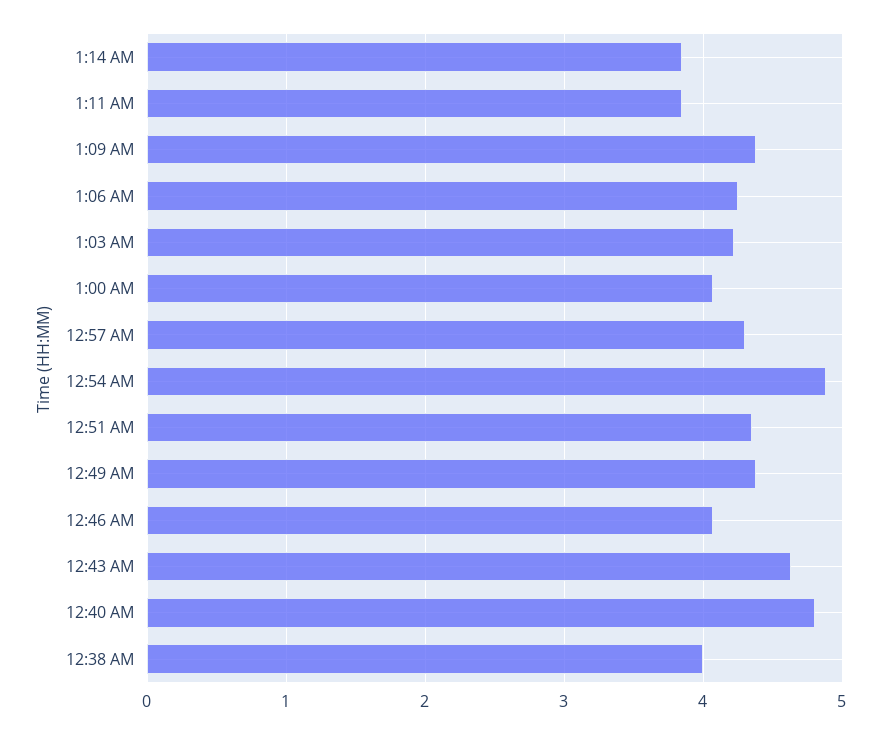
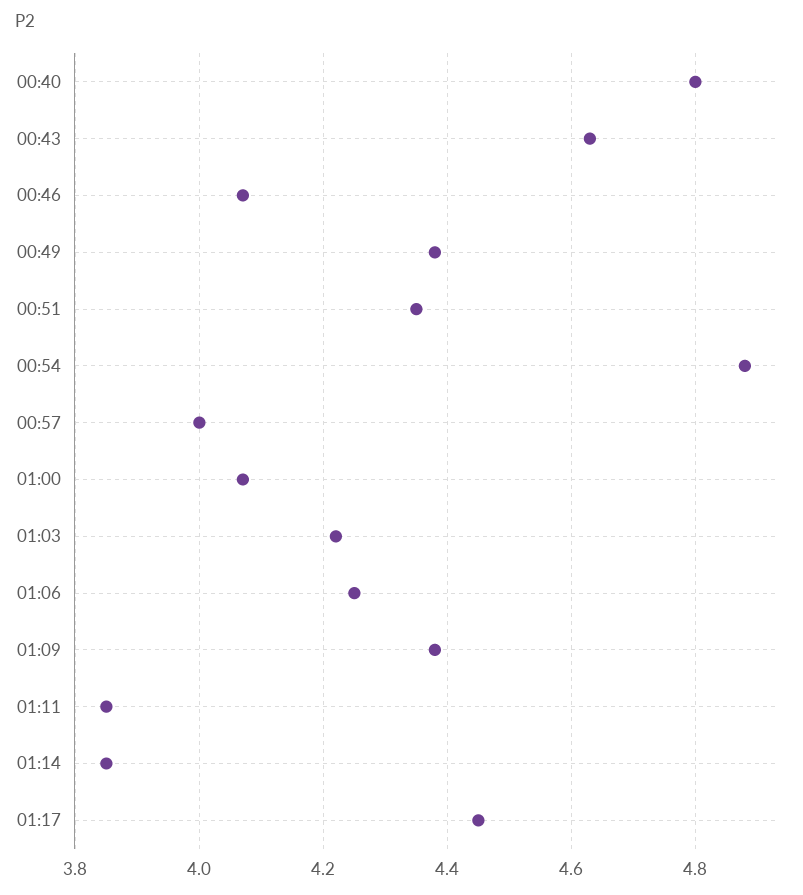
12:57 AM: 4.3 -> 4
12:38 AM: 4 -> none
01:17: none -> 4.45

